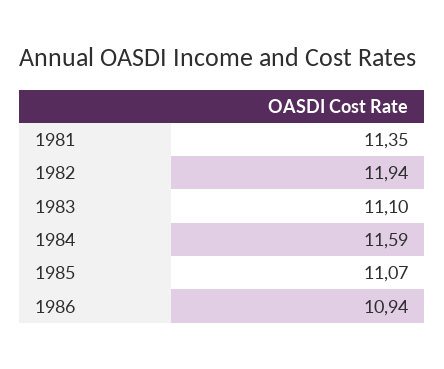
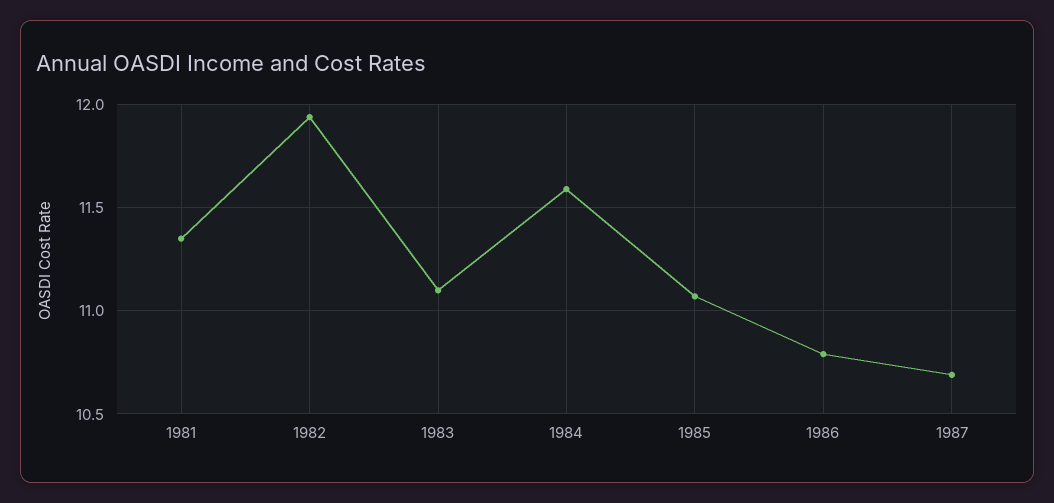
1986: 10.94 -> 10.8
1987: none -> 10.7

